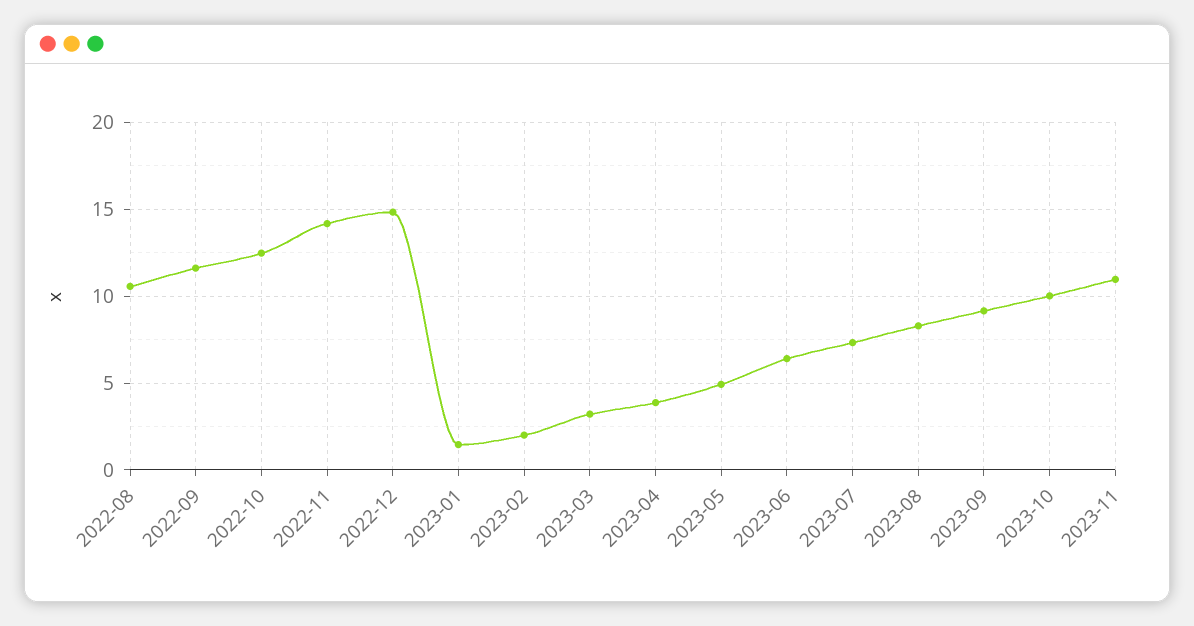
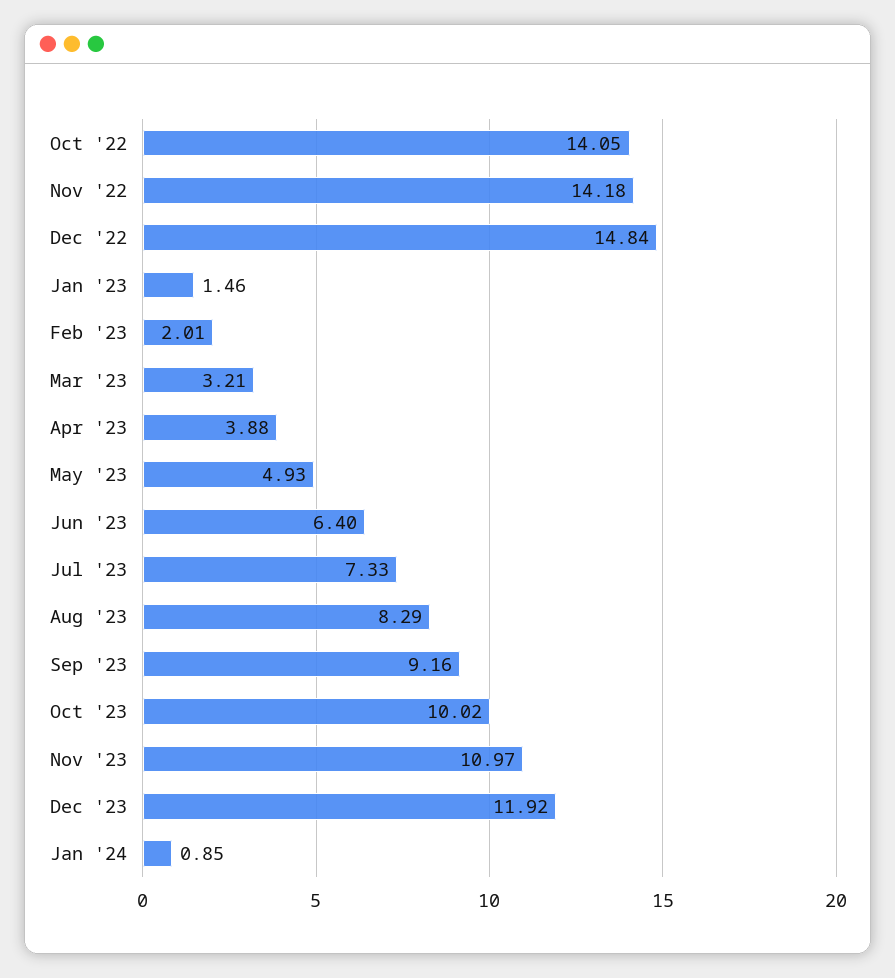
2022-08: 10.5 -> none
2022-09: 11.5 -> none
2022-10: 12.5 -> 14.05
Dec '23: none -> 11.92
Jan '24: none -> 0.85

